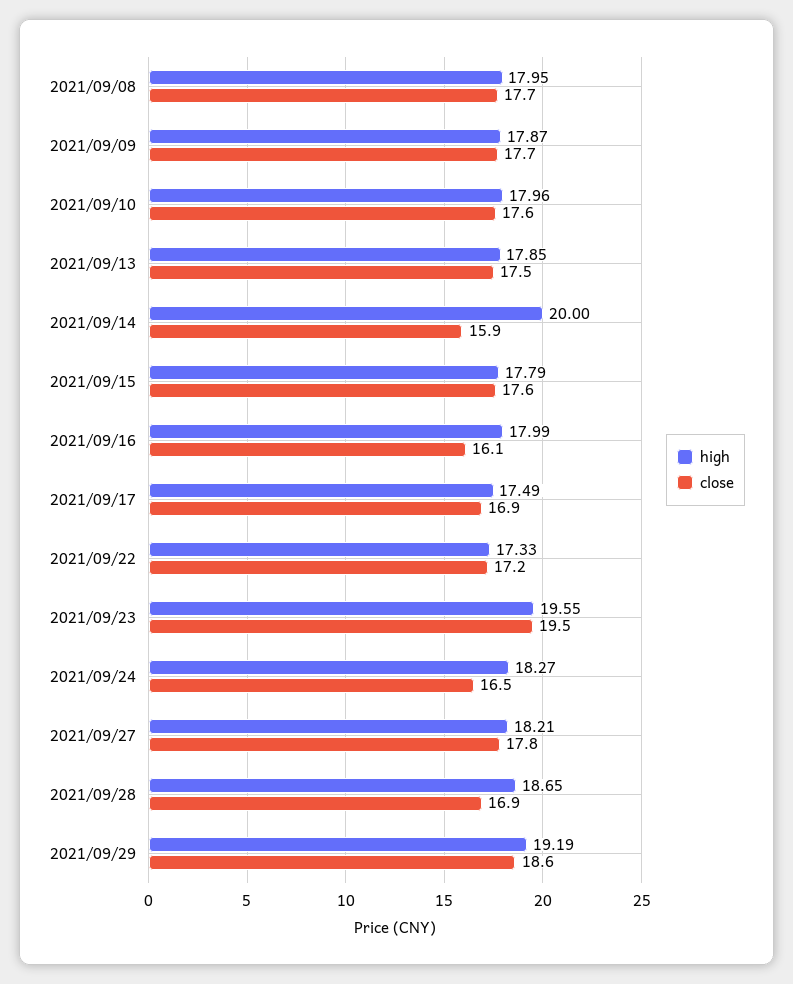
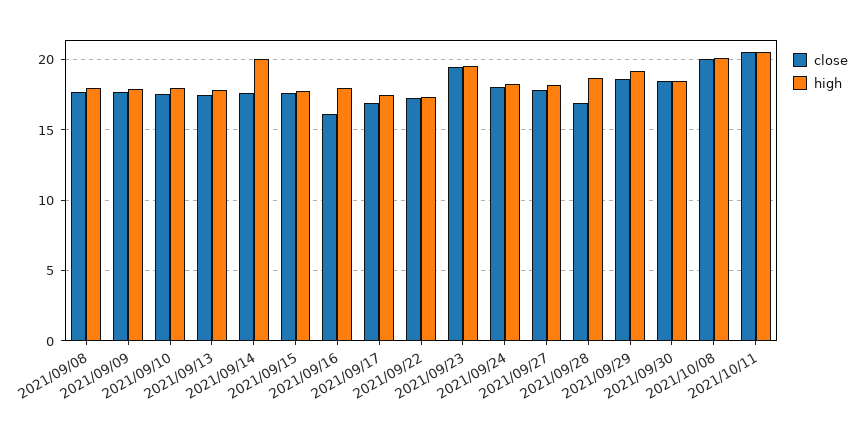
close, 2021/09/14: 15.9 -> 17.5
close, 2021/09/24: 16.5 -> 18
close, 2021/09/30: none -> 18.5
high, 2021/09/30: none -> 18.5
close, 2021/10/08: none -> 20
high, 2021/10/08: none -> 20
close, 2021/10/11: none -> 20.5
high, 2021/10/11: none -> 20.5

